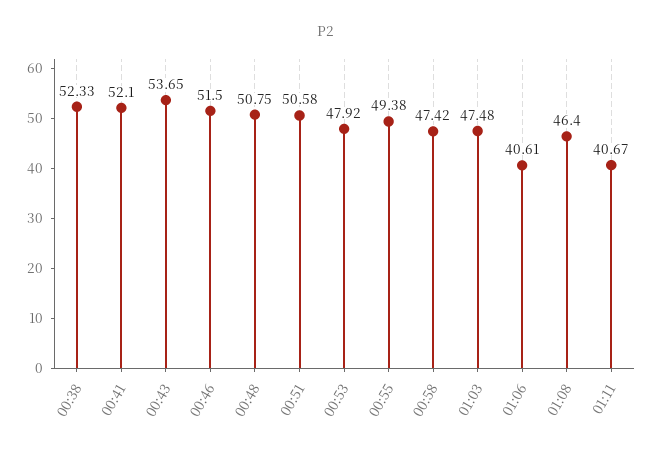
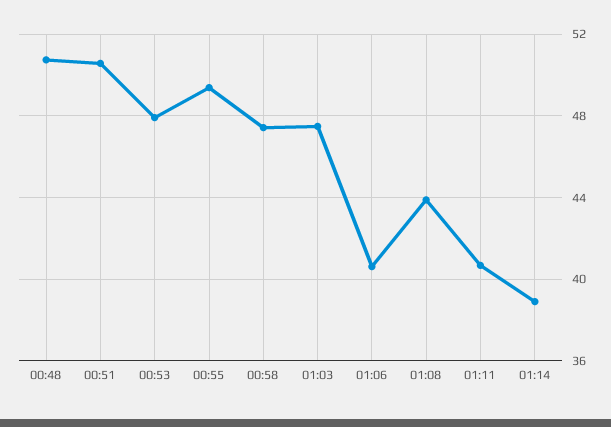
00:38: 52.33 -> none
00:41: 52.1 -> none
00:43: 53.65 -> none
00:46: 51.5 -> none
01:08: 46.4 -> 44
01:14: none -> 39

